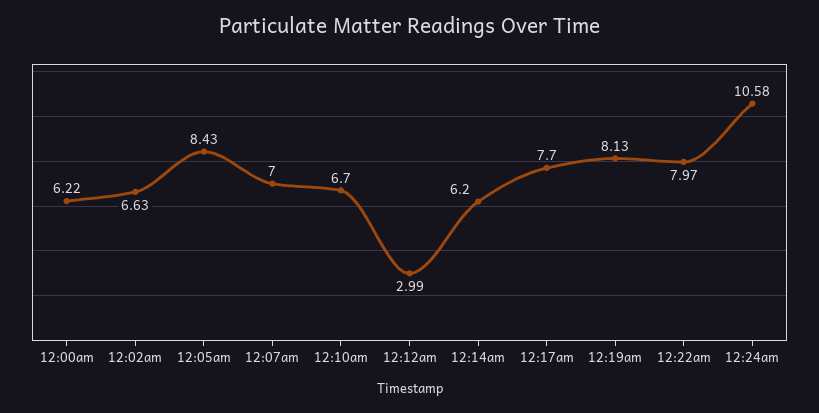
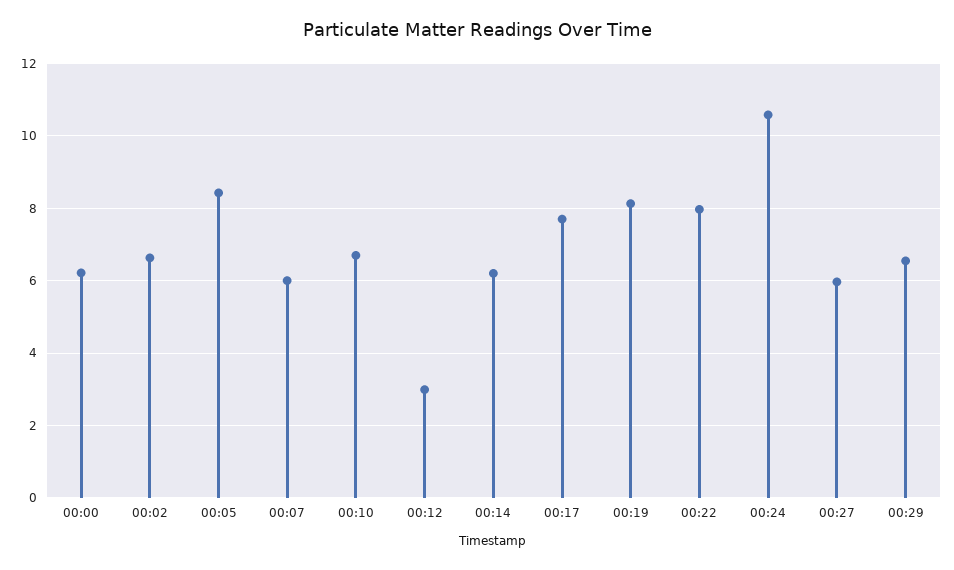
12:07am: 7 -> 6
00:27: none -> 6
00:29: none -> 6.6

